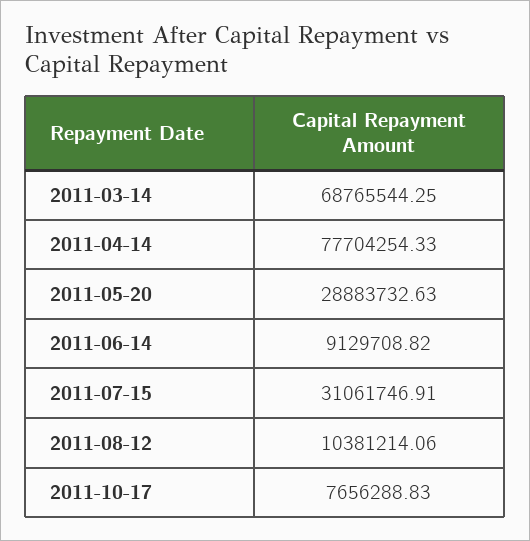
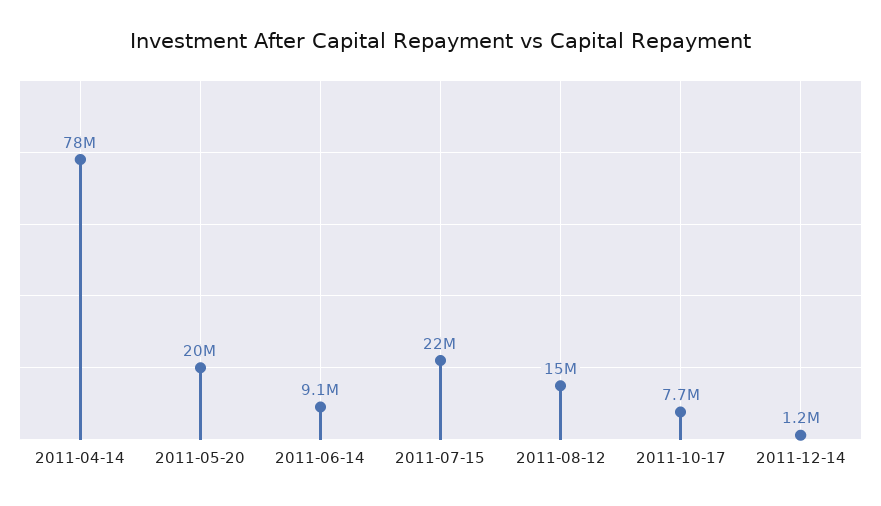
2011-03-14: 68765544.25 -> none
2011-05-20: 28883732.63 -> 20000000
2011-07-15: 31061746.91 -> 22000000
2011-08-12: 10381214.06 -> 15000000
2011-12-14: none -> 1200000

